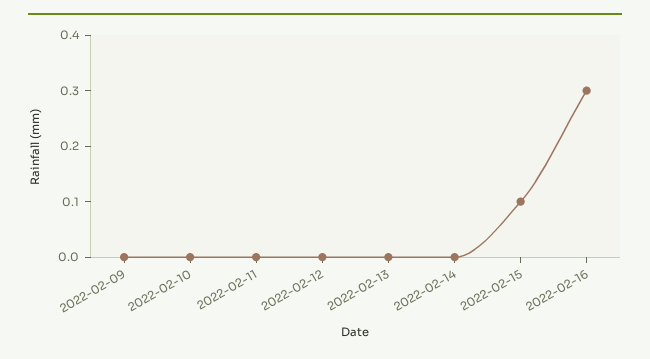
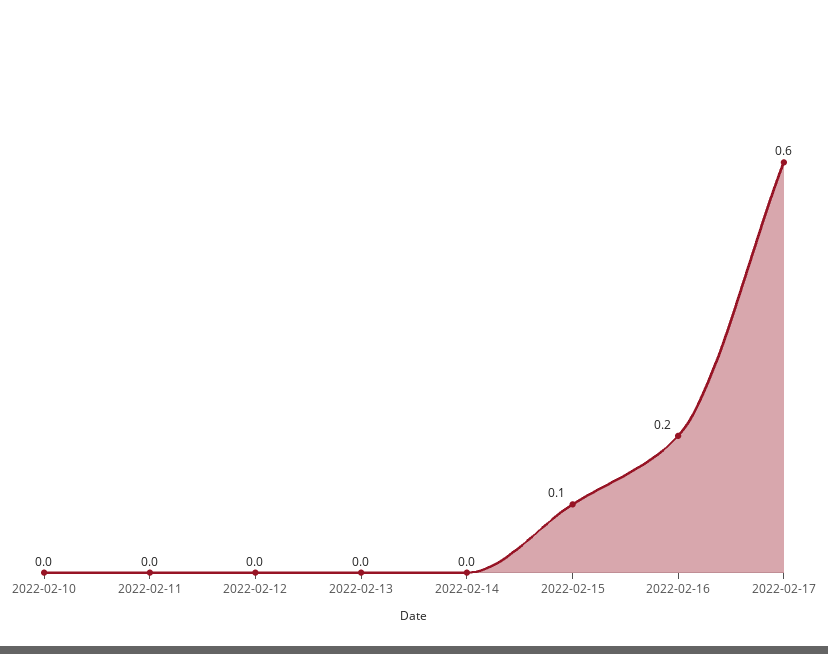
2022-02-09: 0 -> none
2022-02-16: 0.3 -> 0.2
2022-02-17: none -> 0.6

